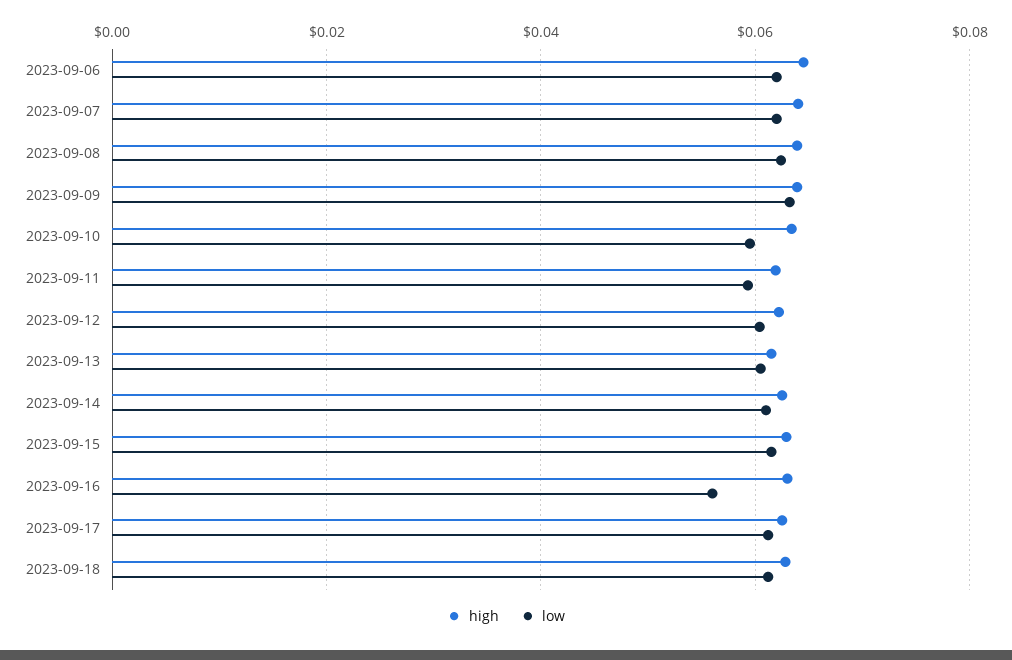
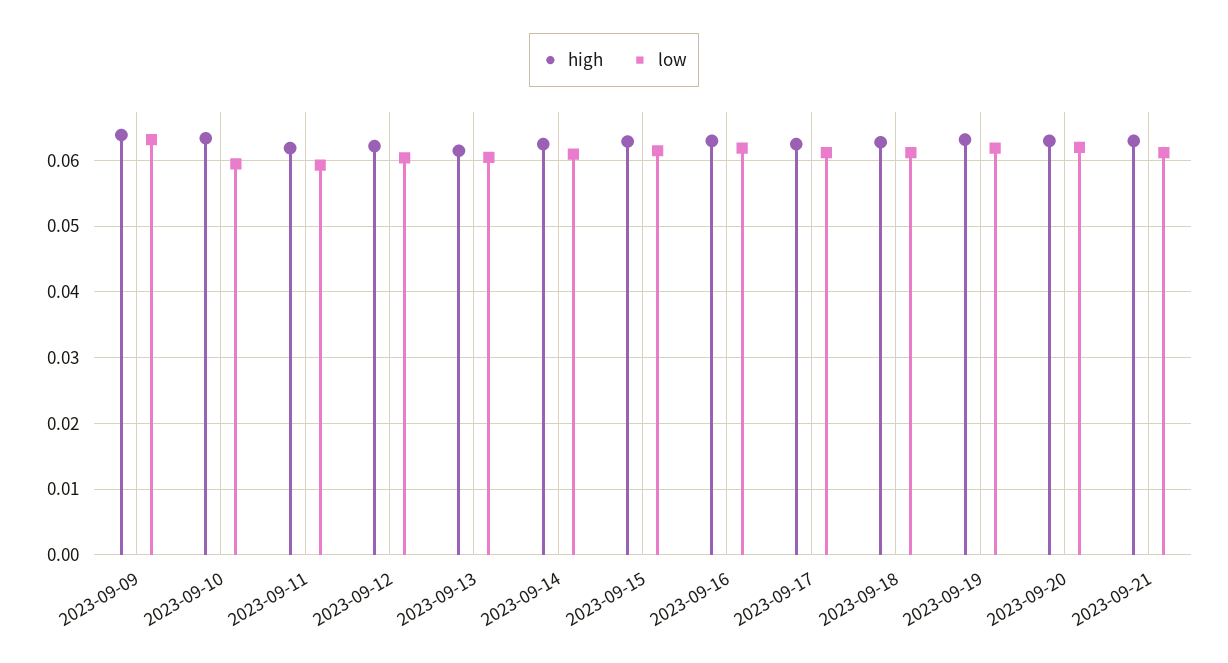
high, 2023-09-06: 0.064 -> none
low, 2023-09-06: 0.062 -> none
high, 2023-09-07: 0.064 -> none
low, 2023-09-07: 0.062 -> none
high, 2023-09-08: 0.064 -> none
low, 2023-09-08: 0.062 -> none
low, 2023-09-16: 0.056 -> 0.062
high, 2023-09-19: none -> 0.063
low, 2023-09-19: none -> 0.062
high, 2023-09-20: none -> 0.063
low, 2023-09-20: none -> 0.062
high, 2023-09-21: none -> 0.063
low, 2023-09-21: none -> 0.061

